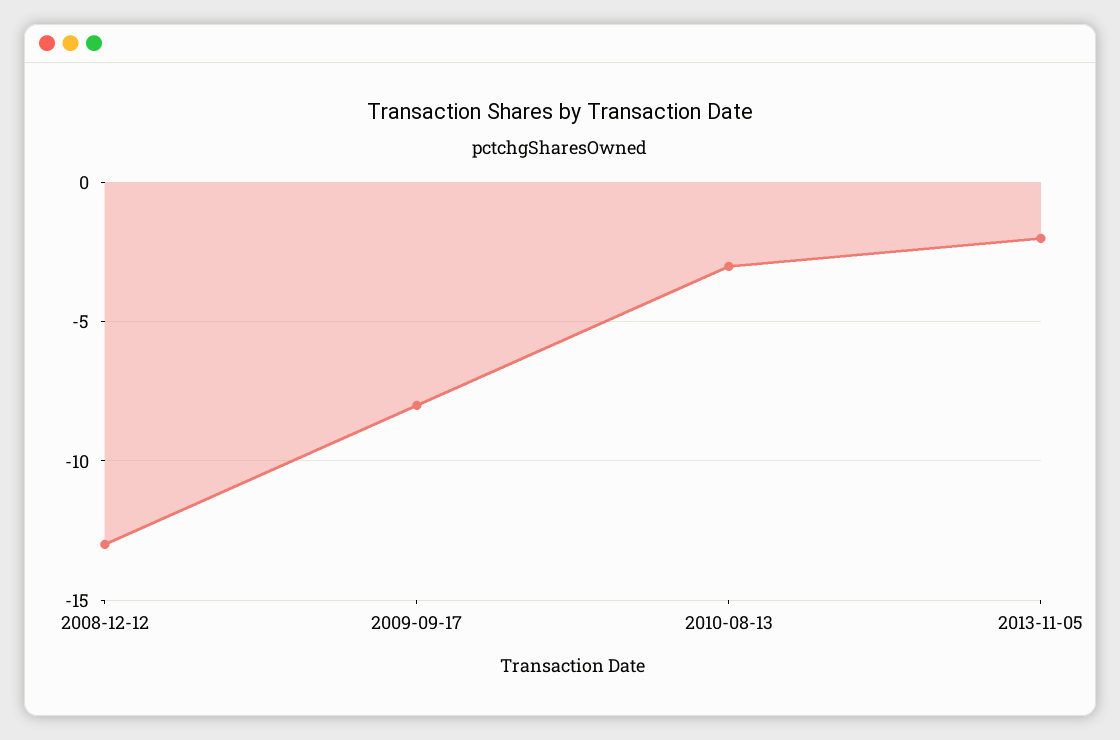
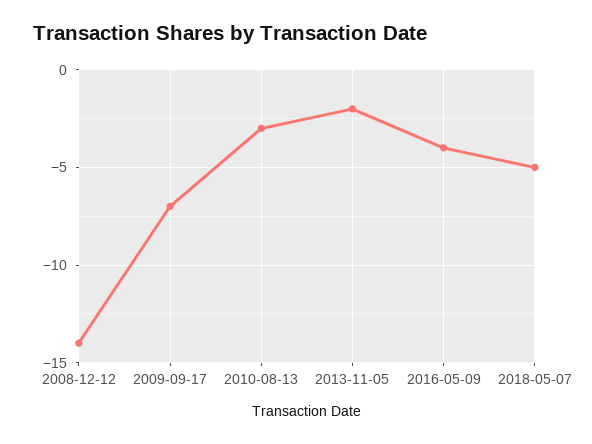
2008-12-12: -13 -> -14
2009-09-17: -8 -> -7
2016-05-09: none -> -4
2018-05-07: none -> -5

